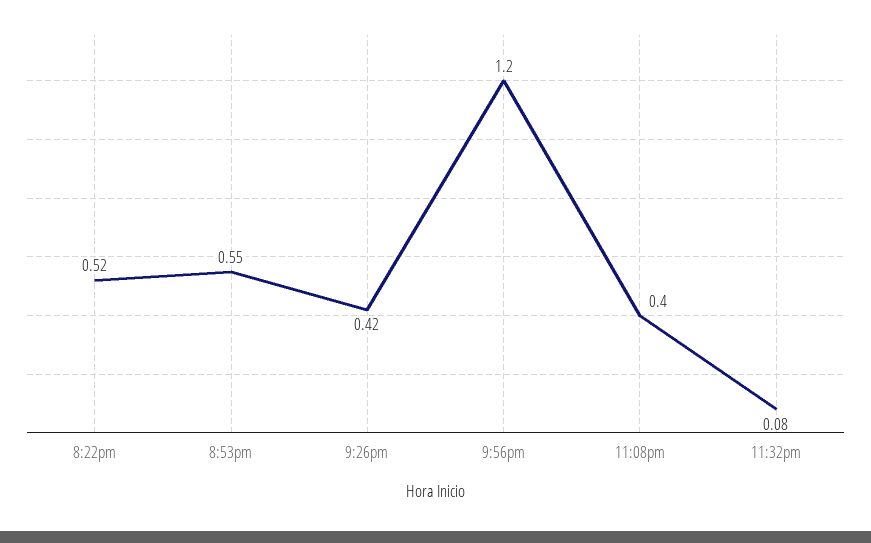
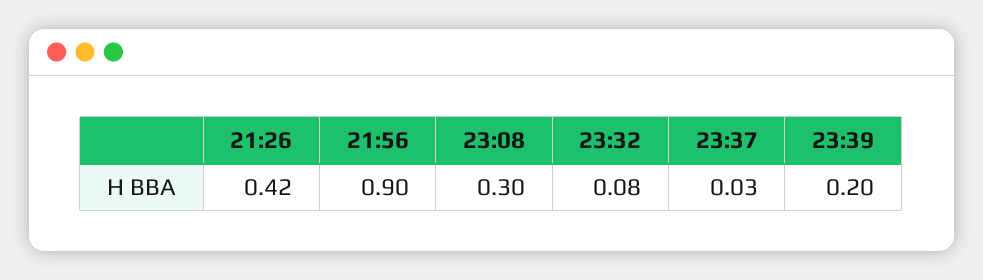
8:22pm: 0.52 -> none
8:53pm: 0.55 -> none
9:56pm: 1.2 -> 0.9
11:08pm: 0.4 -> 0.3
23:37: none -> 0.03
23:39: none -> 0.2

